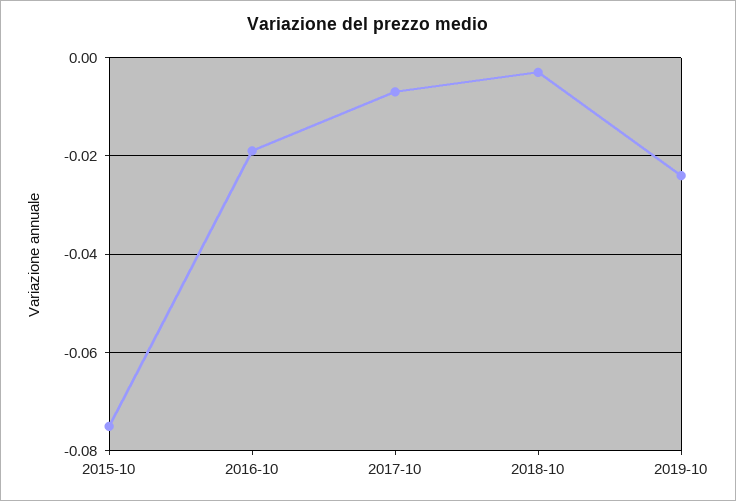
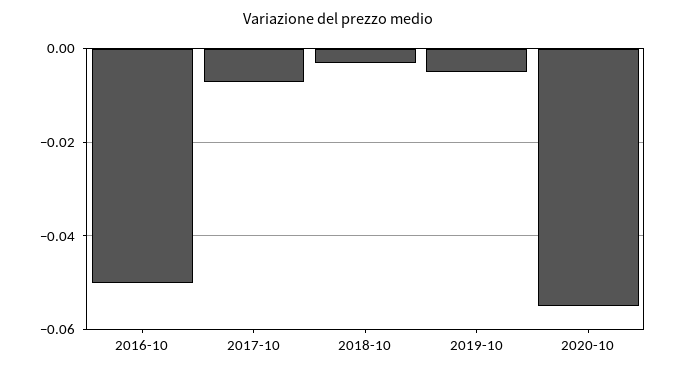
2015-10: -0.075 -> none
2016-10: -0.02 -> -0.05
2019-10: -0.025 -> -0.005
2020-10: none -> -0.055

